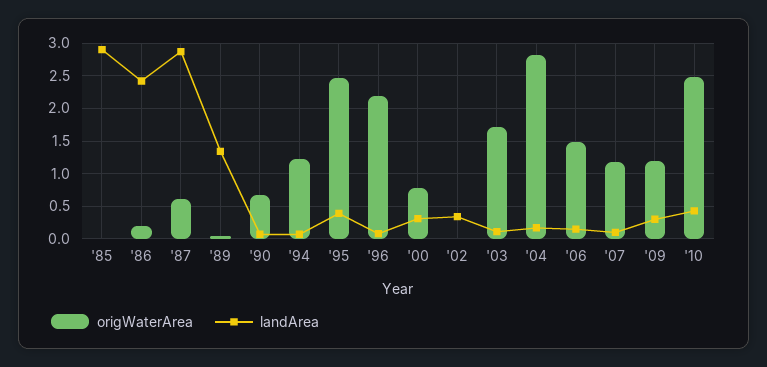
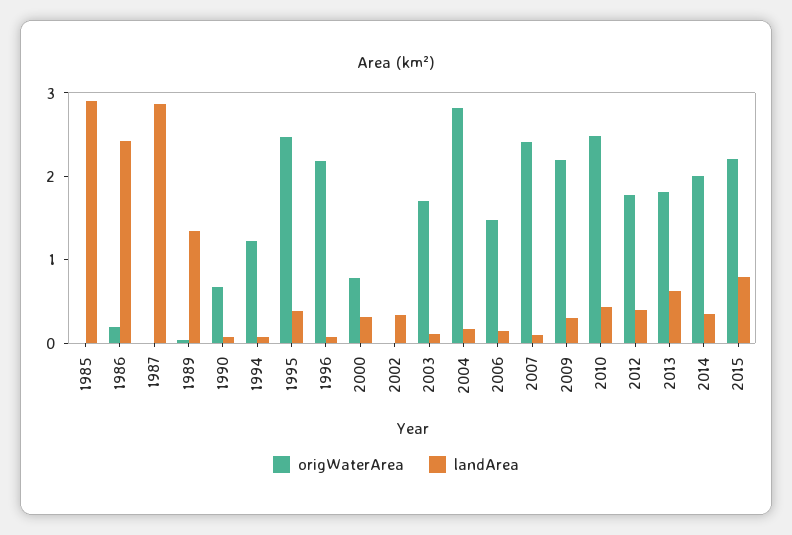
origWaterArea, '87: 0.6 -> 0
origWaterArea, '07: 1.2 -> 2.4
origWaterArea, '09: 1.2 -> 2.2
origWaterArea, 2012: none -> 1.8
landArea, 2012: none -> 0.4
origWaterArea, 2013: none -> 1.8
landArea, 2013: none -> 0.6
origWaterArea, 2014: none -> 2
landArea, 2014: none -> 0.4
origWaterArea, 2015: none -> 2.2
landArea, 2015: none -> 0.8

